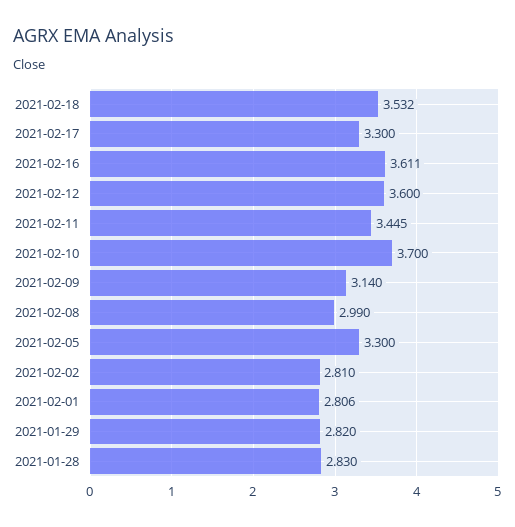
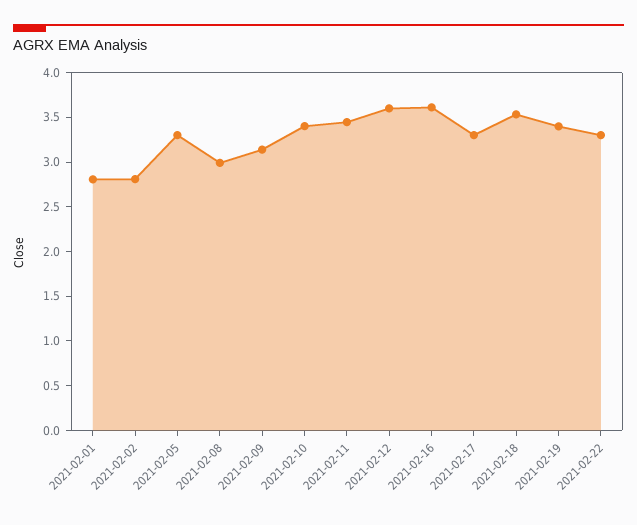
2021-02-10: 3.7 -> 3.4
2021-01-29: 2.82 -> none
2021-01-28: 2.83 -> none
2021-02-19: none -> 3.4
2021-02-22: none -> 3.3

